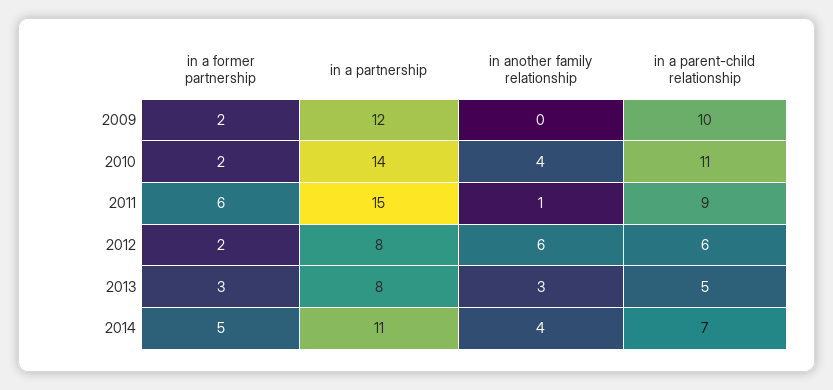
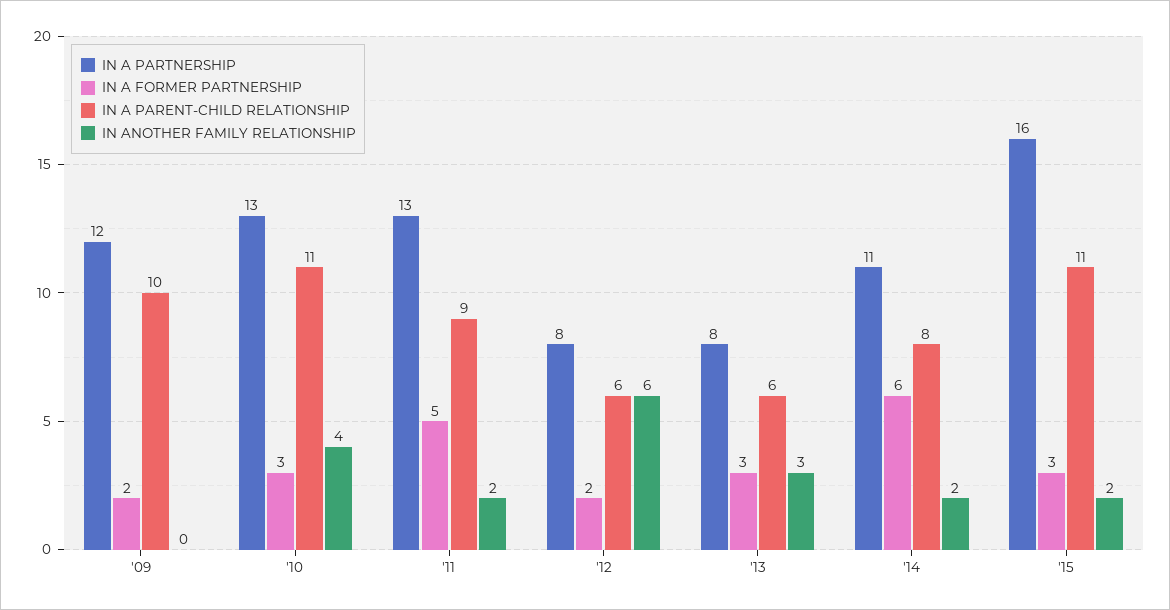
in a former partnership, 2010: 2 -> 3
in a partnership, 2010: 14 -> 13
in a former partnership, 2011: 6 -> 5
in a partnership, 2011: 15 -> 13
in another family relationship, 2011: 1 -> 2
in a parent-child relationship, 2013: 5 -> 6
in a former partnership, 2014: 5 -> 6
in another family relationship, 2014: 4 -> 2
in a parent-child relationship, 2014: 7 -> 8
in a partnership, '15: none -> 16
in a former partnership, '15: none -> 3
in a parent-child relationship, '15: none -> 11
in another family relationship, '15: none -> 2

